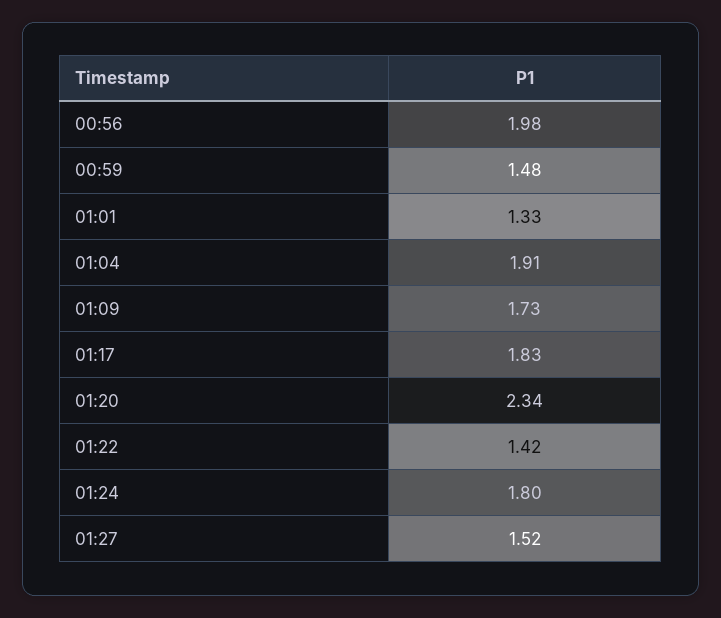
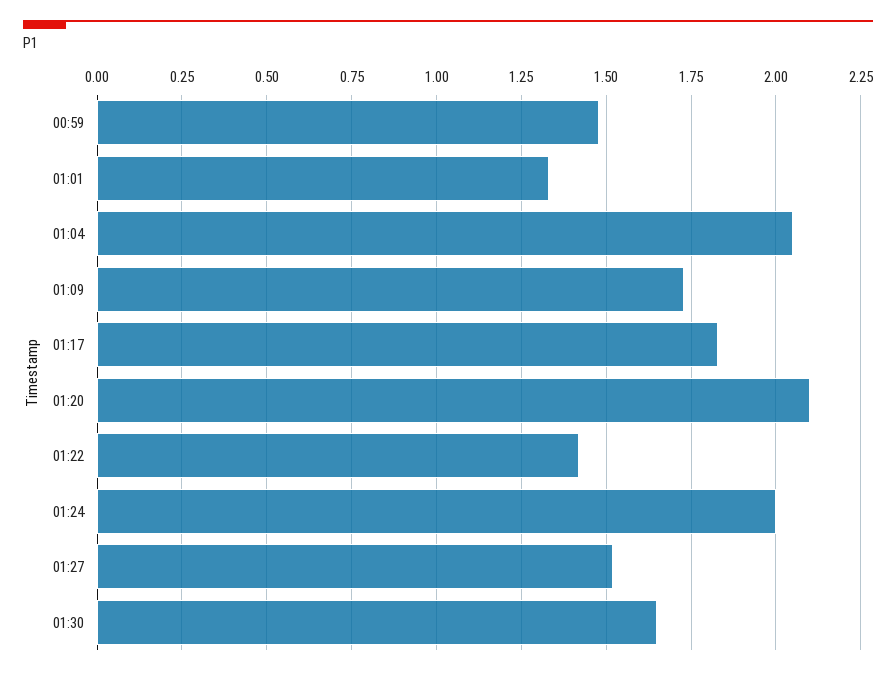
00:56: 1.98 -> none
01:04: 1.91 -> 2.05
01:20: 2.34 -> 2.1
01:24: 1.8 -> 2
01:30: none -> 1.65

